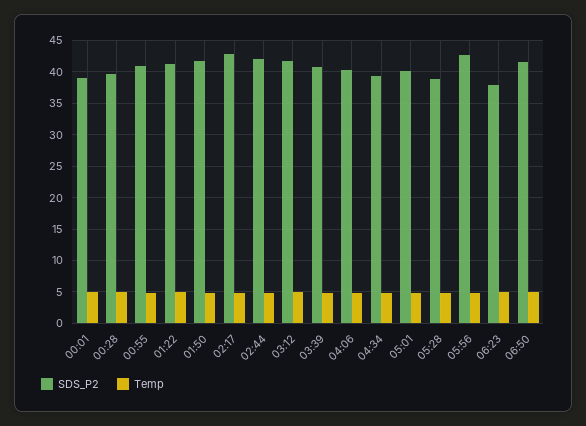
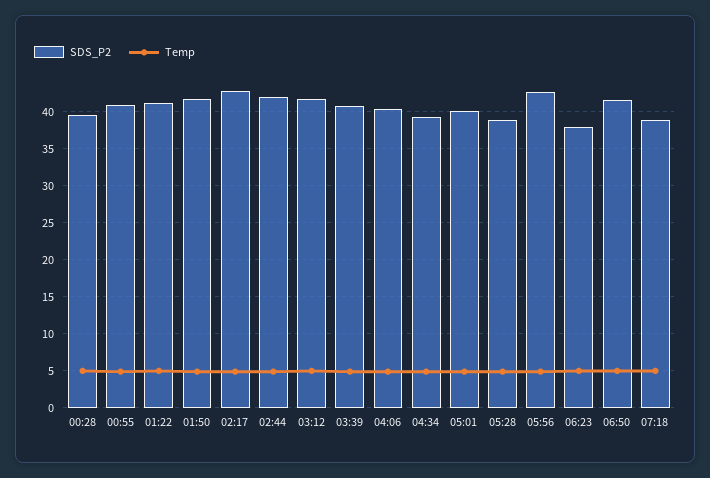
SDS_P2, 00:01: 39 -> none
Temp, 00:01: 5 -> none
SDS_P2, 07:18: none -> 39
Temp, 07:18: none -> 5

